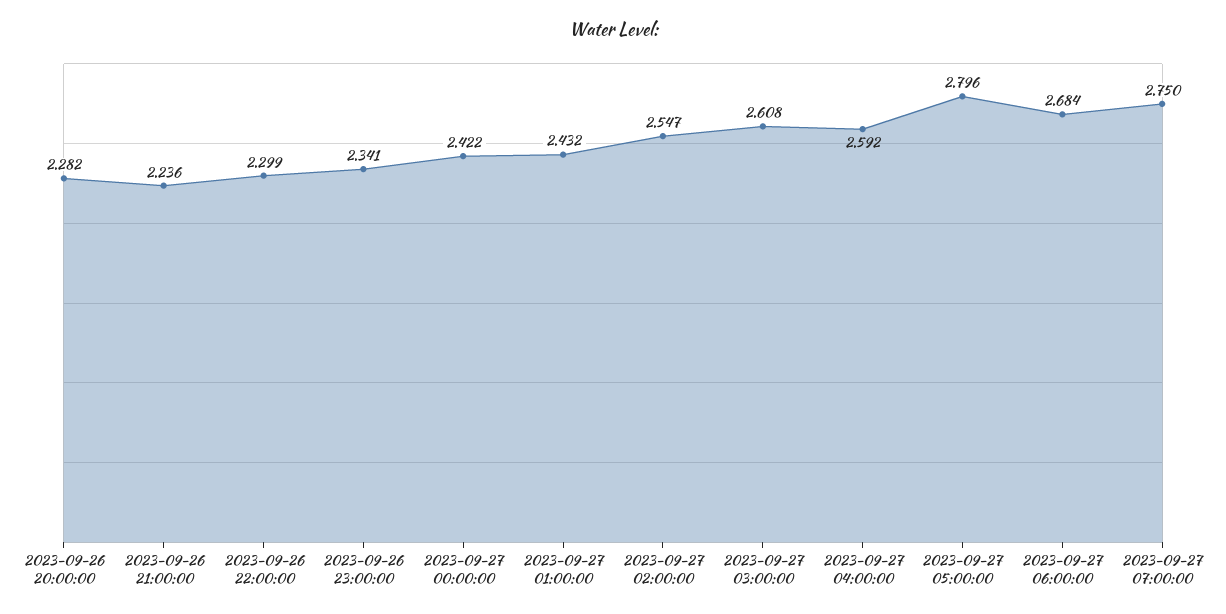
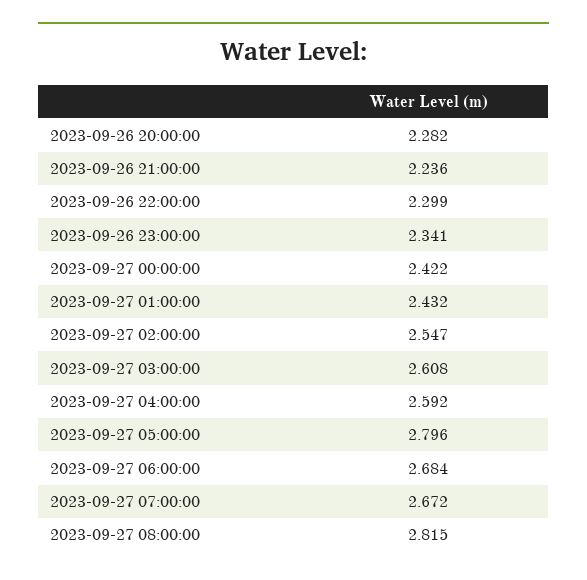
2023-09-27 07:00:00: 2.75 -> 2.672
2023-09-27 08:00:00: none -> 2.815

